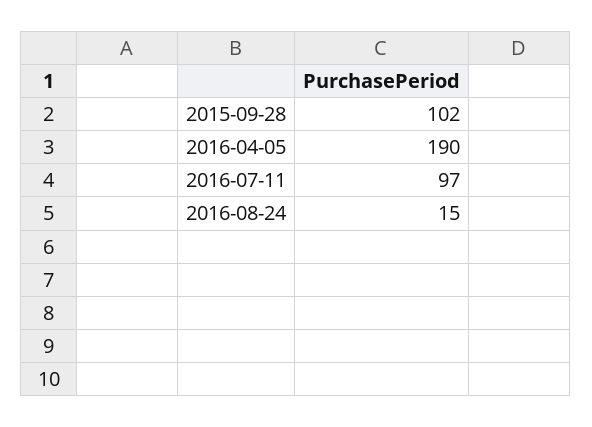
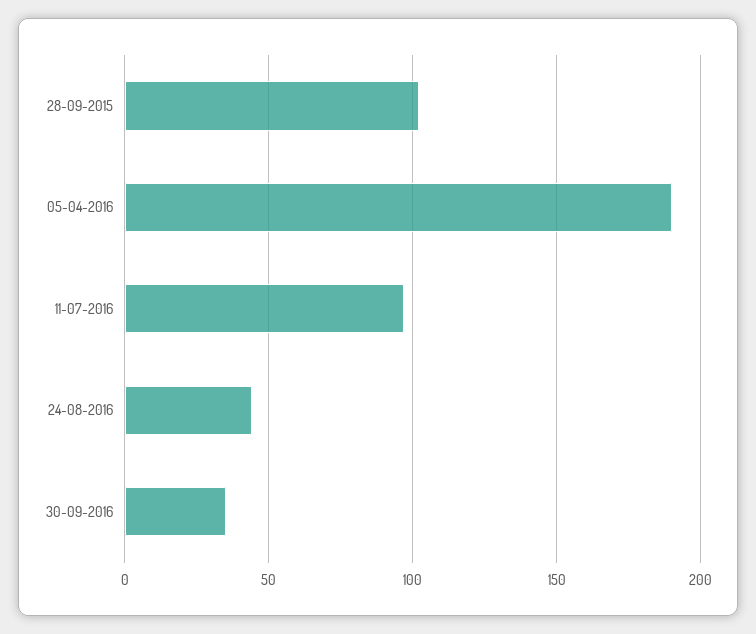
2016-08-24: 15 -> 45
30-09-2016: none -> 35

